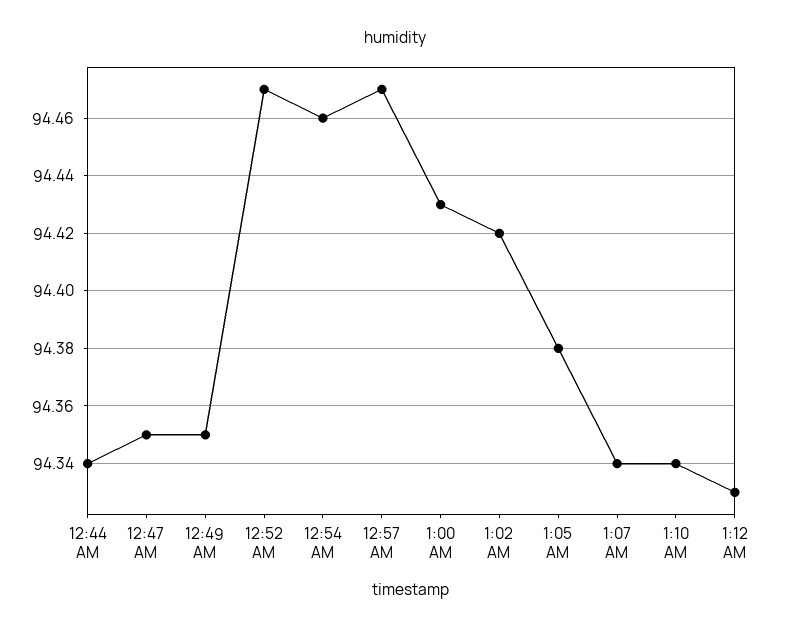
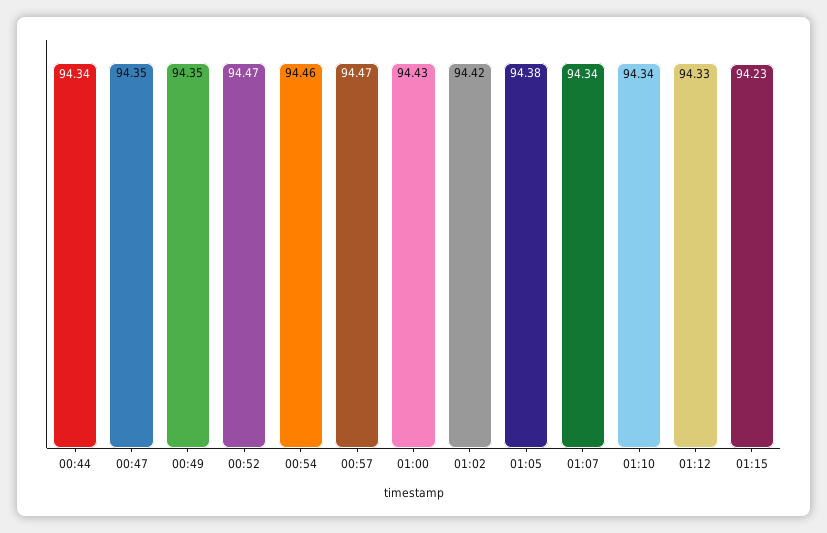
01:15: none -> 94.23

